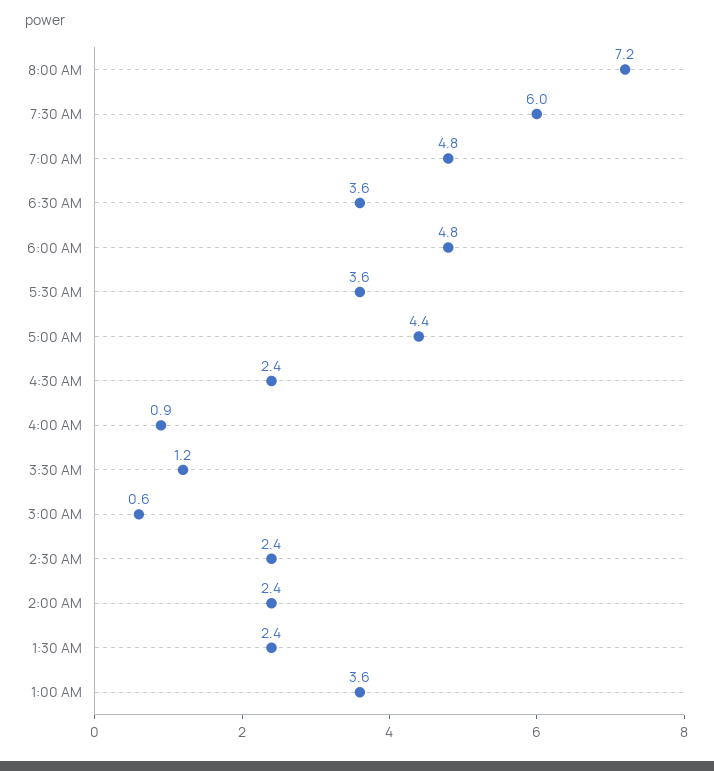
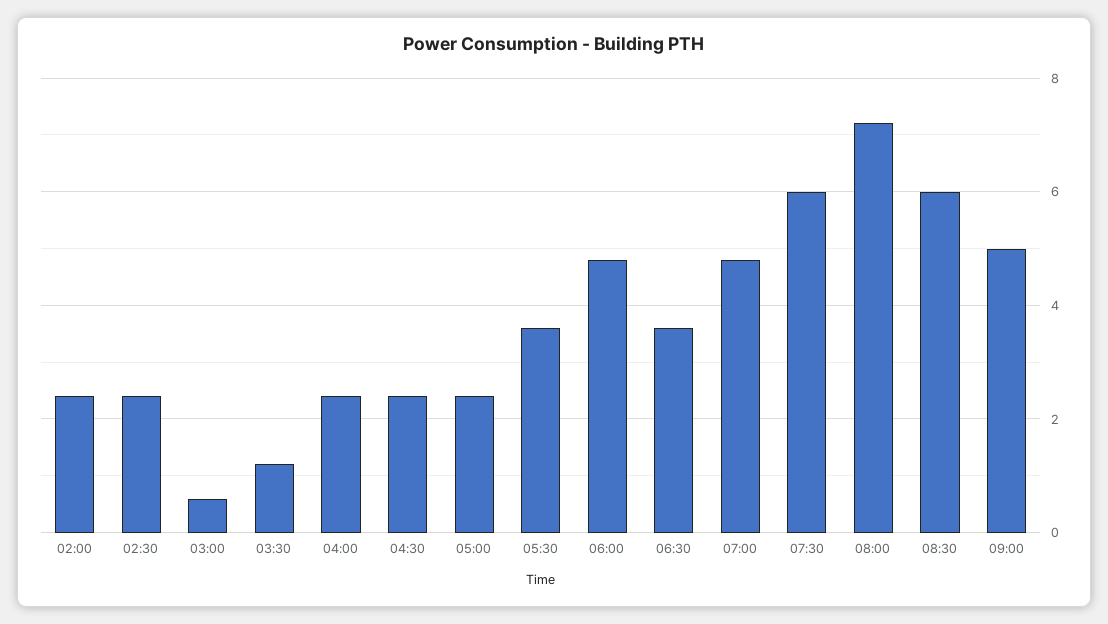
5:00 AM: 4.4 -> 2.5
4:00 AM: 0.9 -> 2.5
1:30 AM: 2.4 -> none
1:00 AM: 3.6 -> none
08:30: none -> 6
09:00: none -> 5

